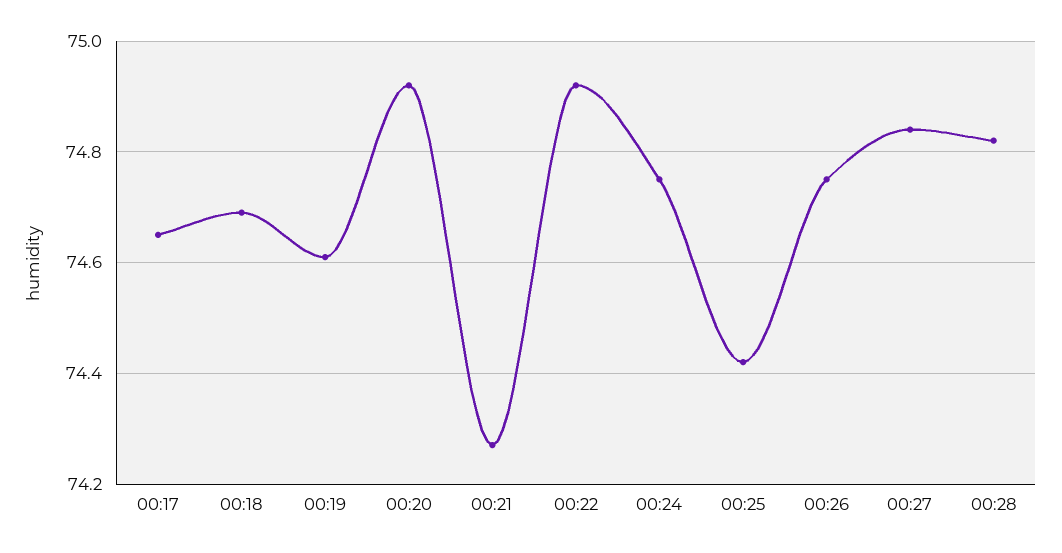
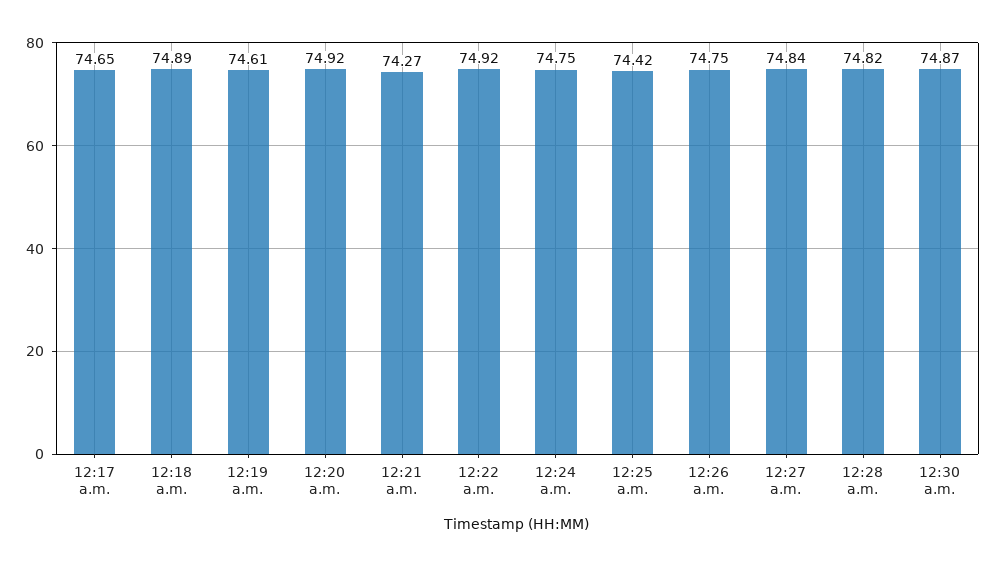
00:18: 74.7 -> 74.89
12:30 a.m.: none -> 74.87

